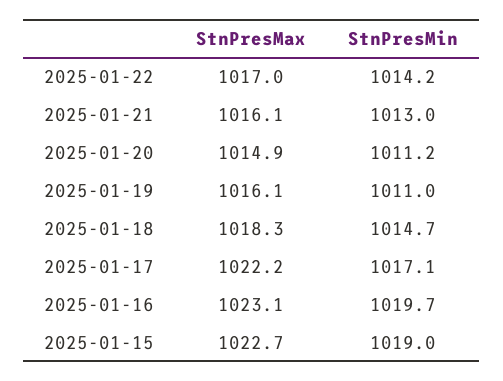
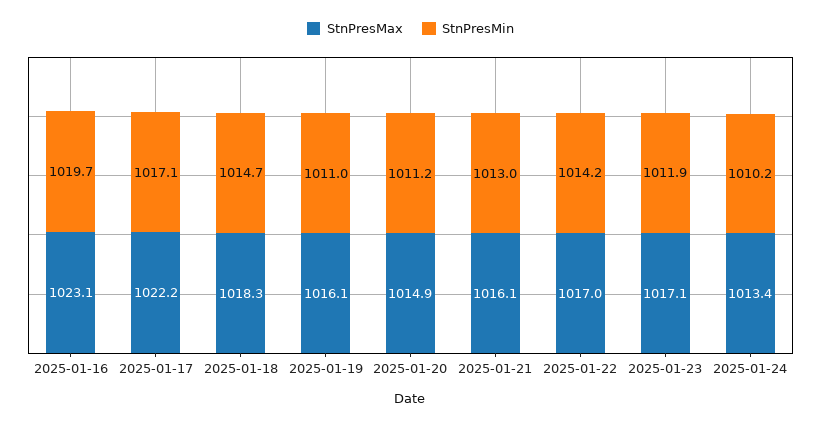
StnPresMax, 2025-01-15: 1022.7 -> none
StnPresMin, 2025-01-15: 1019 -> none
StnPresMax, 2025-01-23: none -> 1017.1
StnPresMin, 2025-01-23: none -> 1011.9
StnPresMax, 2025-01-24: none -> 1013.4
StnPresMin, 2025-01-24: none -> 1010.2

